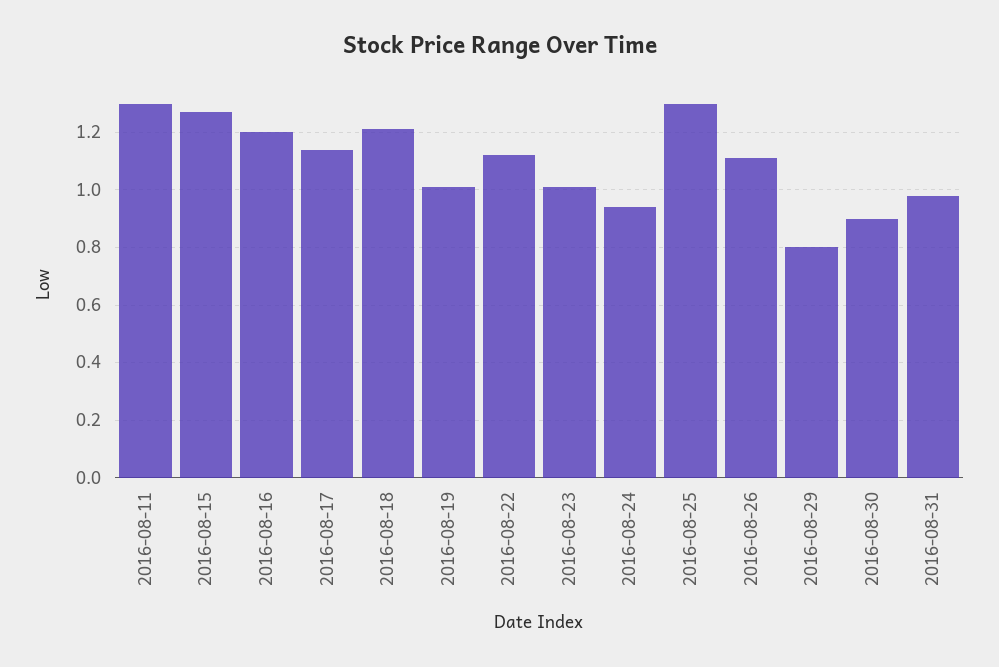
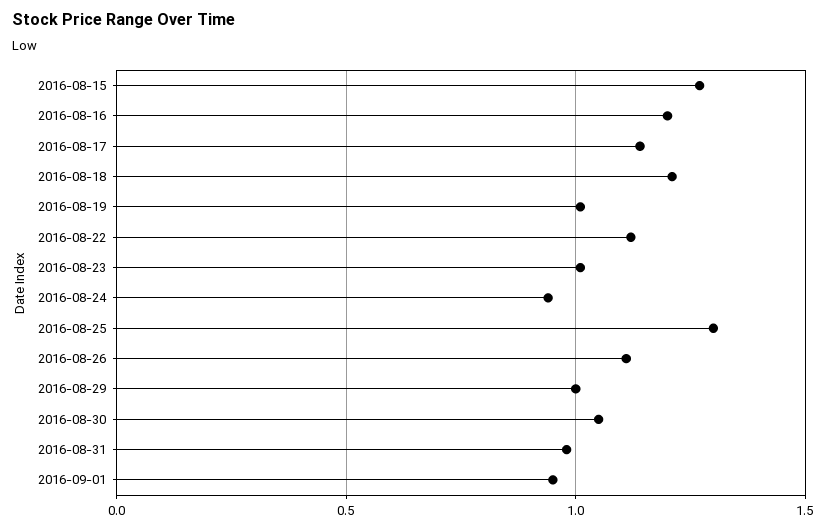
2016-08-11: 1.3 -> none
2016-08-29: 0.8 -> 1
2016-08-30: 0.9 -> 1.05
2016-09-01: none -> 0.95

